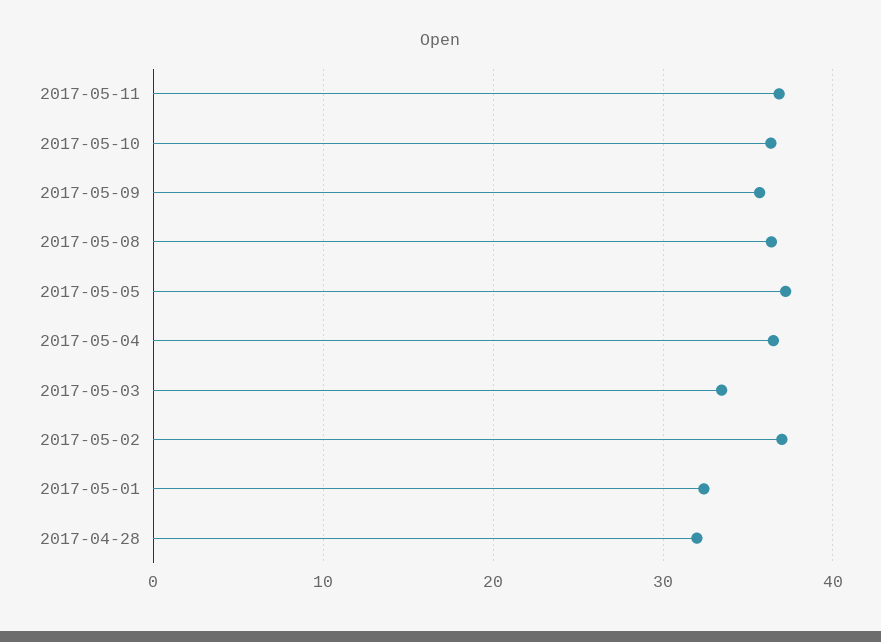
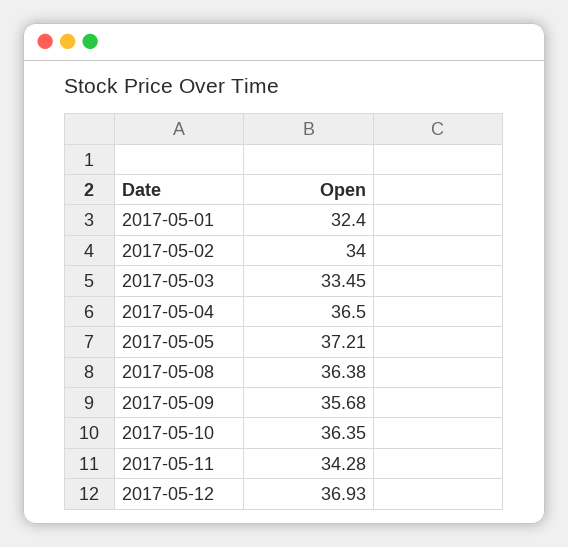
2017-05-11: 37 -> 34.28
2017-05-02: 37 -> 34
2017-04-28: 32 -> none
2017-05-12: none -> 36.93

